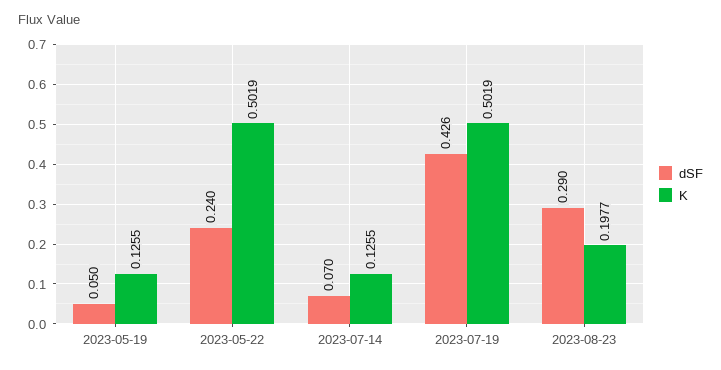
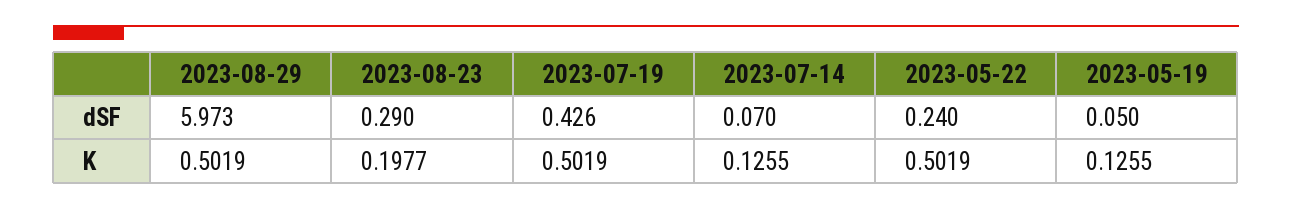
dSF, 2023-08-29: none -> 5.973
K, 2023-08-29: none -> 0.5019

